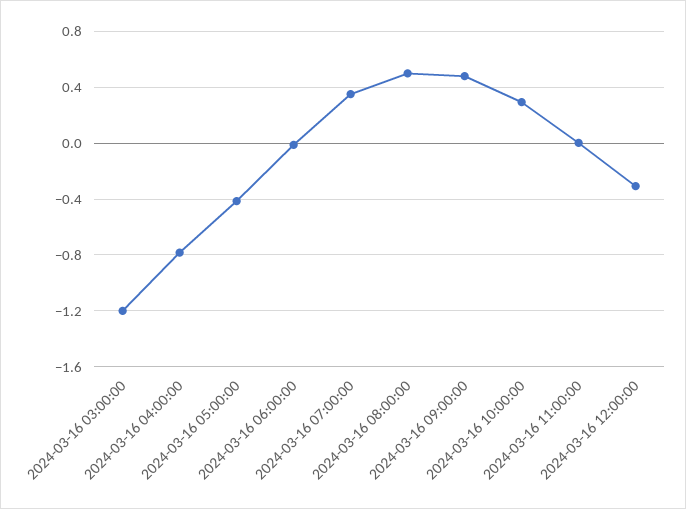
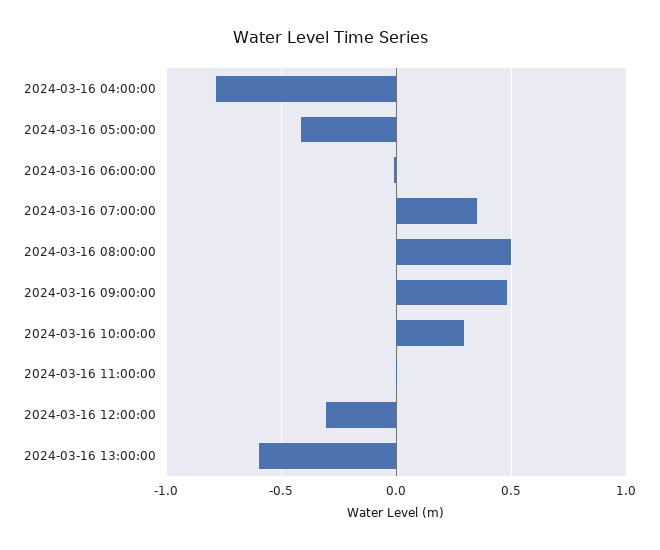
2024-03-16 03:00:00: -1.2 -> none
2024-03-16 13:00:00: none -> -0.6

